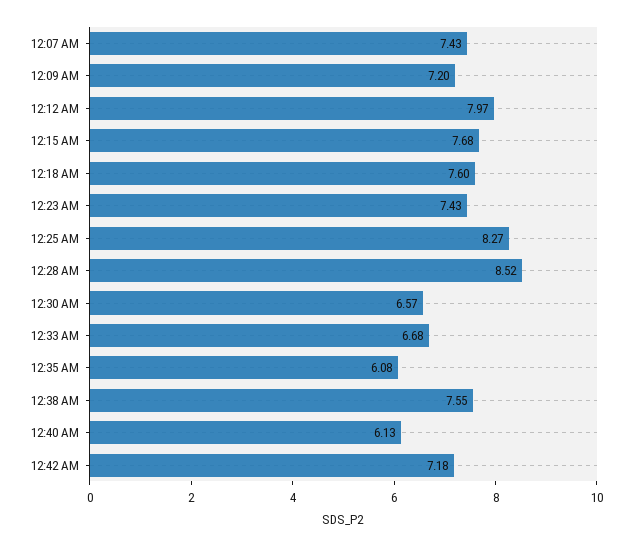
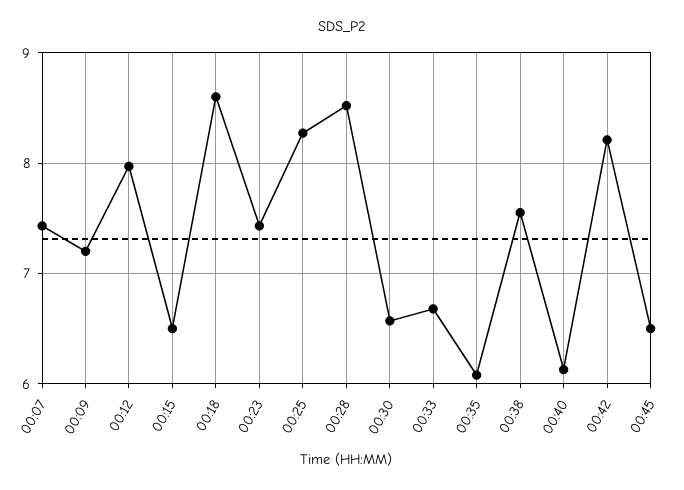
12:15 AM: 7.68 -> 6.5
12:18 AM: 7.6 -> 8.6
12:42 AM: 7.18 -> 8.2
00:45: none -> 6.5

